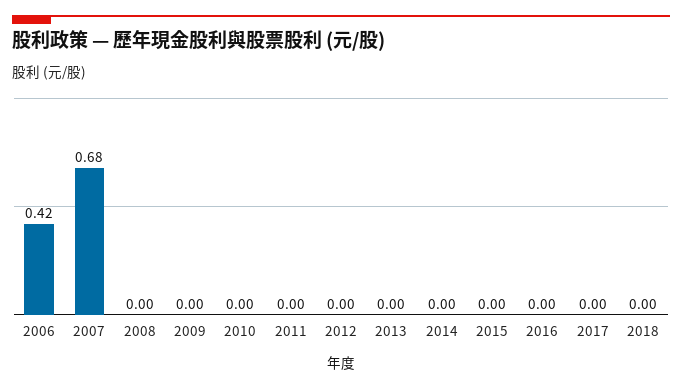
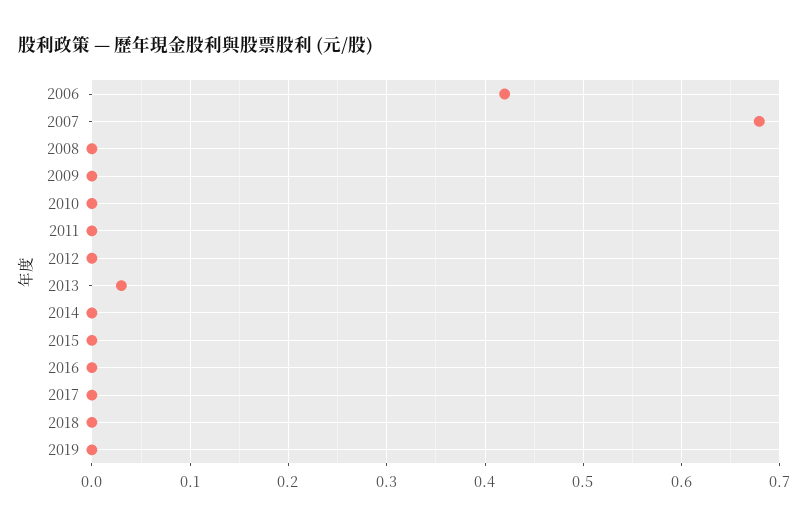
2013: 0 -> 0.03
2019: none -> 0

